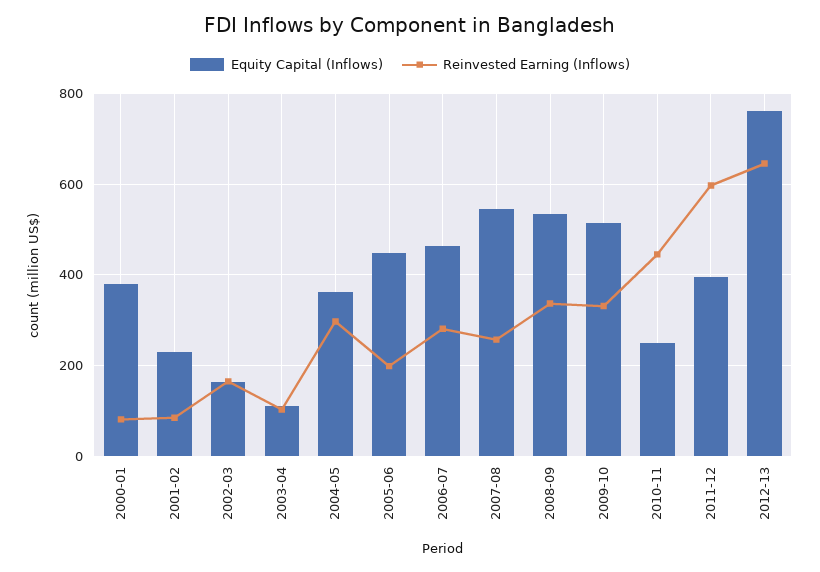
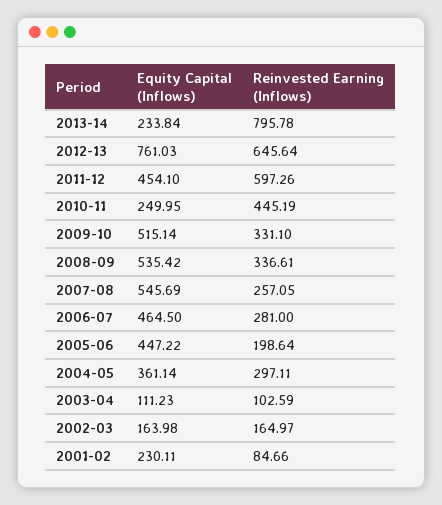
Equity Capital (Inflows), 2000-01: 380 -> none
Reinvested Earning (Inflows), 2000-01: 80 -> none
Equity Capital (Inflows), 2011-12: 400 -> 454.1
Equity Capital (Inflows), 2013-14: none -> 233.84
Reinvested Earning (Inflows), 2013-14: none -> 795.78

